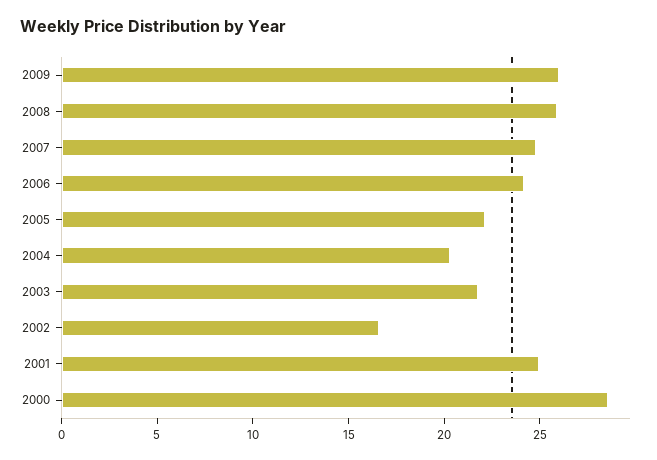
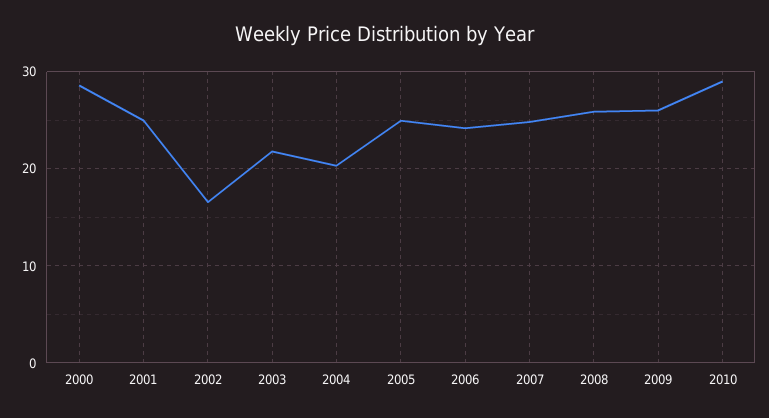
2005: 22 -> 25
2010: none -> 29

